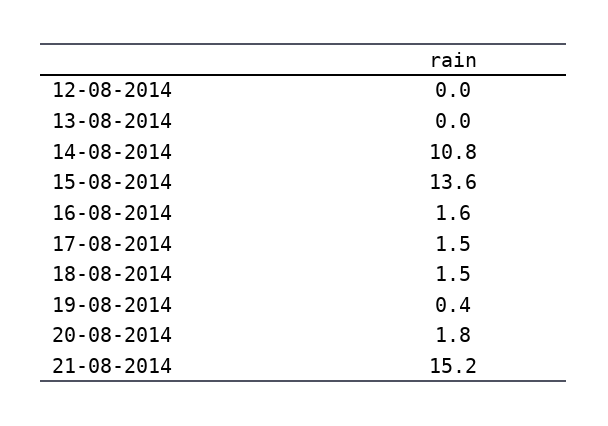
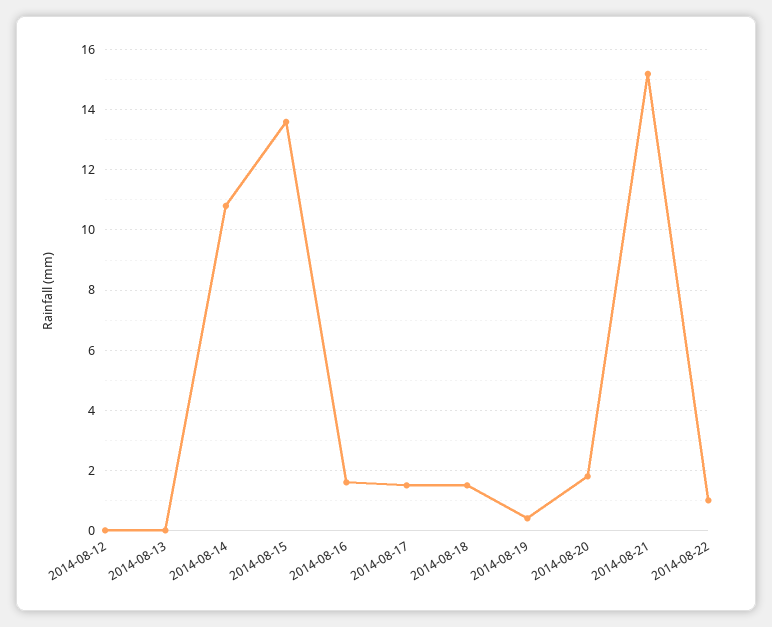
2014-08-22: none -> 1

